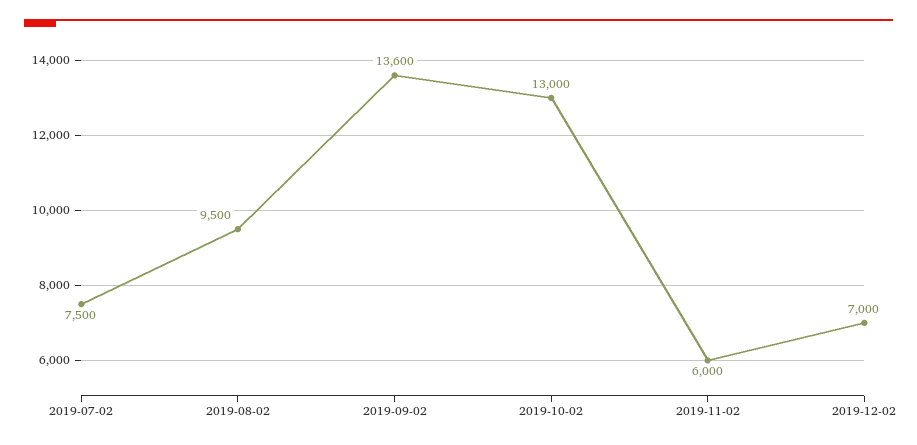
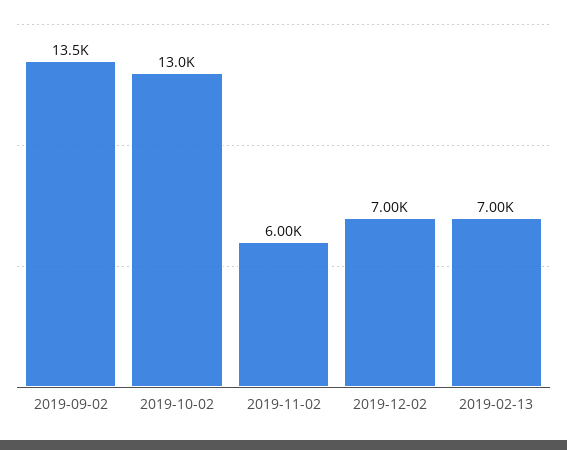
2019-07-02: 7500 -> none
2019-08-02: 9500 -> none
2019-09-02: 13600 -> 13500
2019-02-13: none -> 7000

